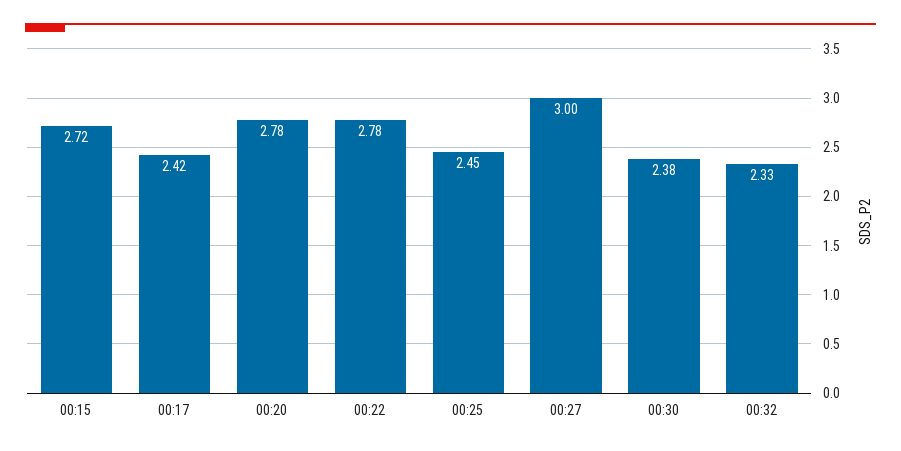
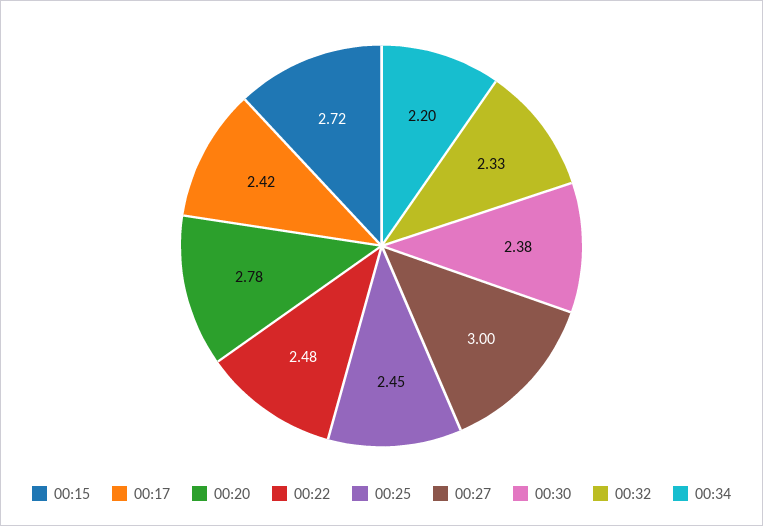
00:22: 2.78 -> 2.48
00:34: none -> 2.2

